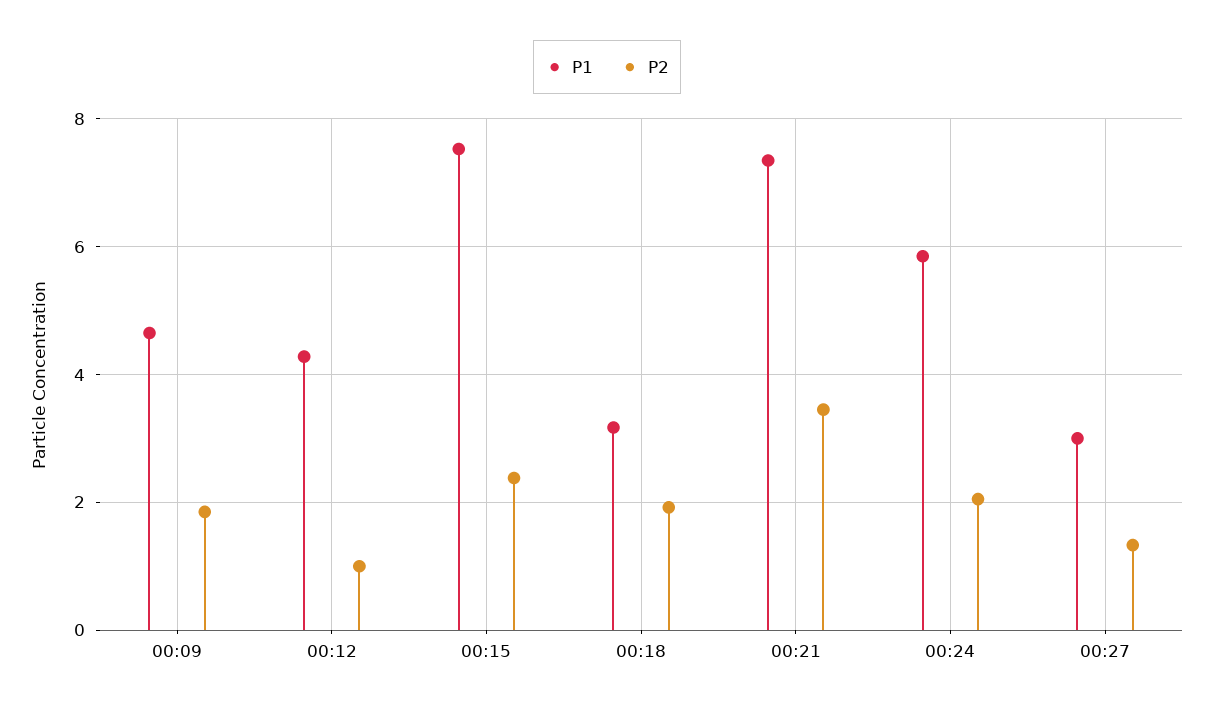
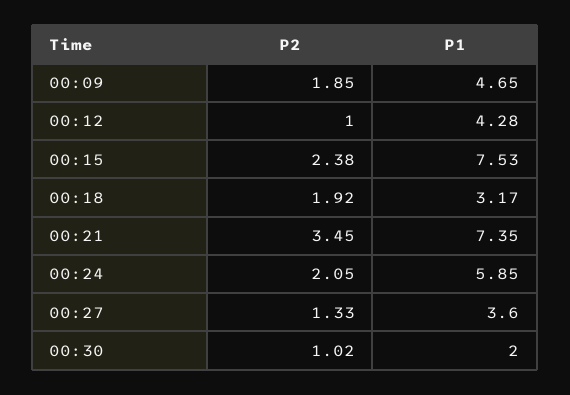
P1, 00:27: 3 -> 3.6
P2, 00:30: none -> 1.02
P1, 00:30: none -> 2

